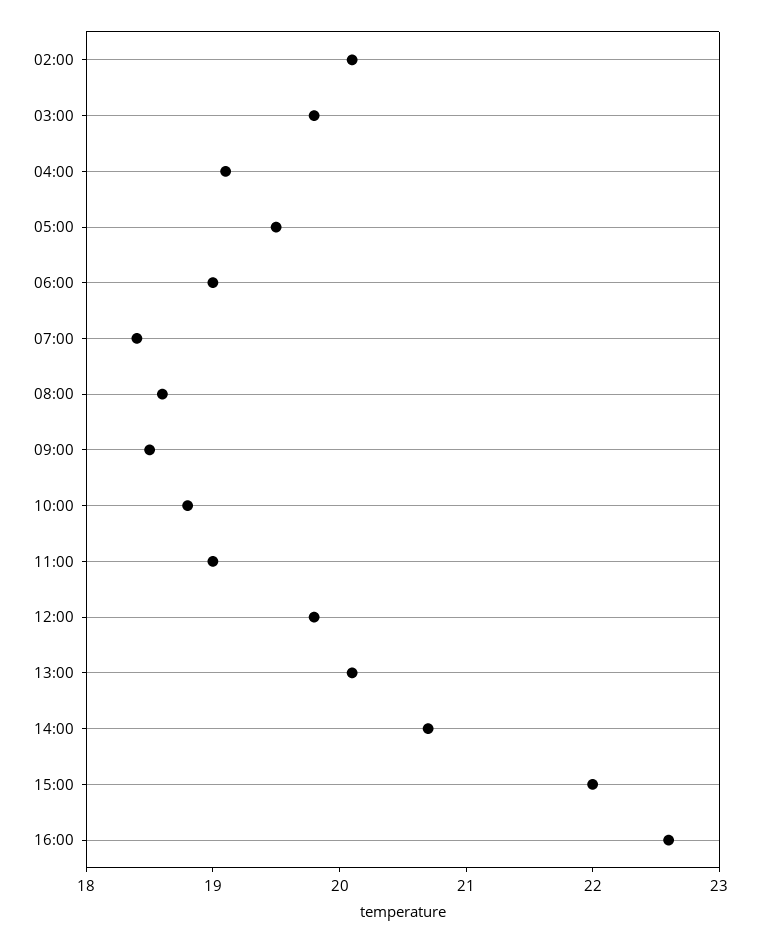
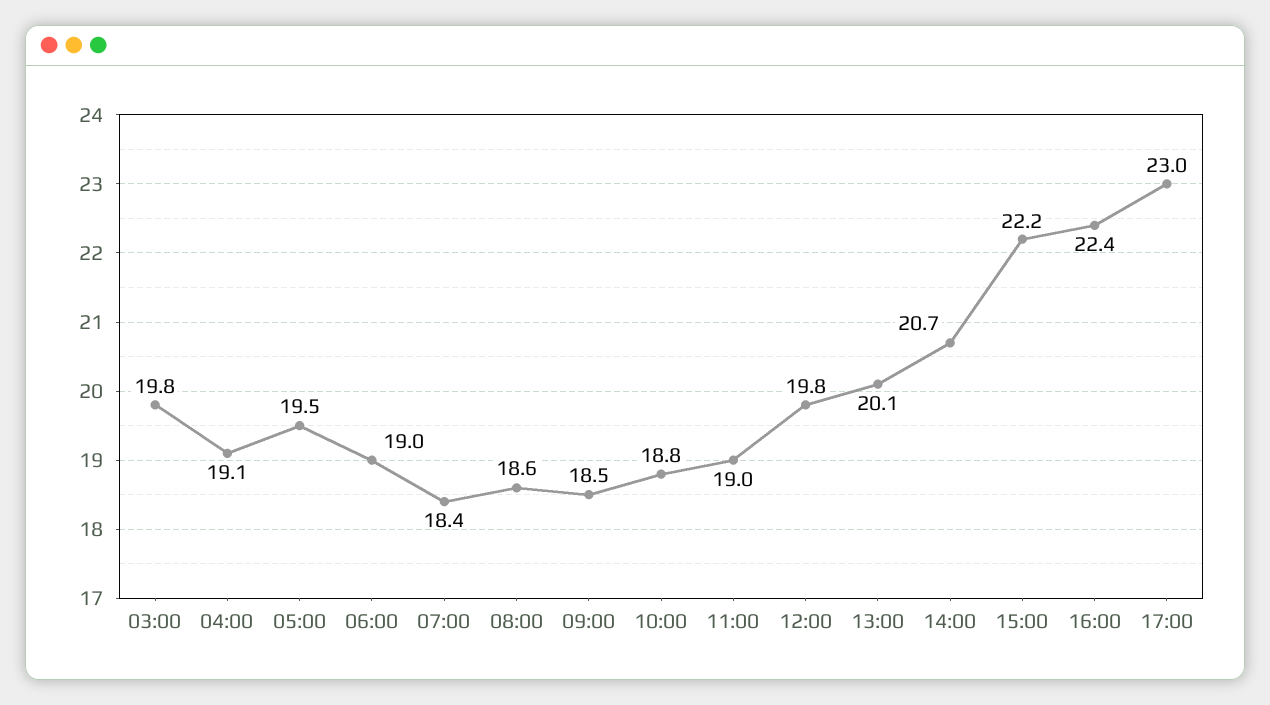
02:00: 20.1 -> none
15:00: 22 -> 22.2
16:00: 22.6 -> 22.4
17:00: none -> 23

